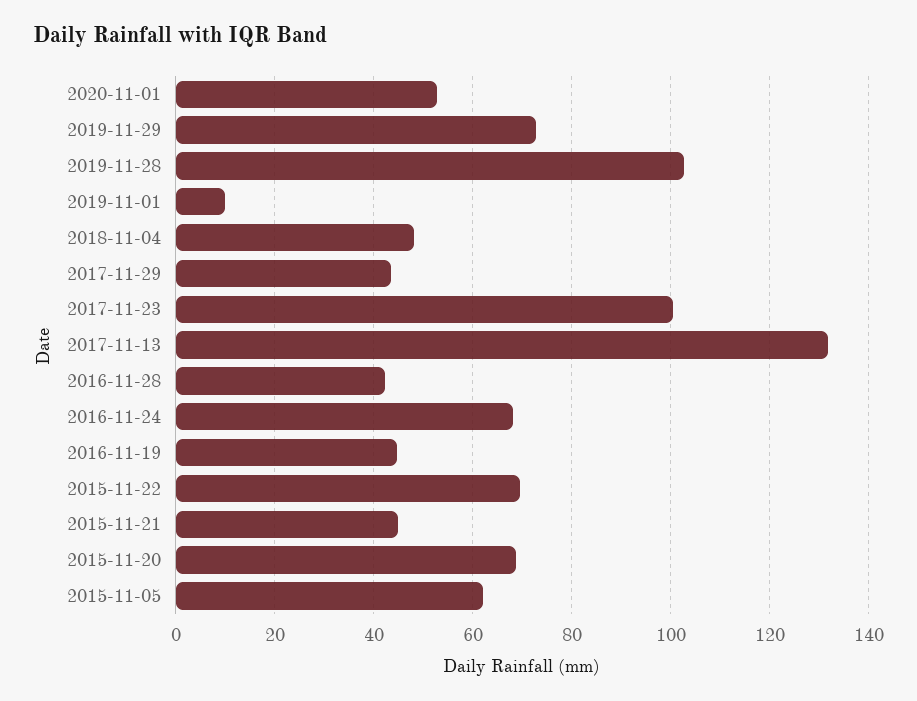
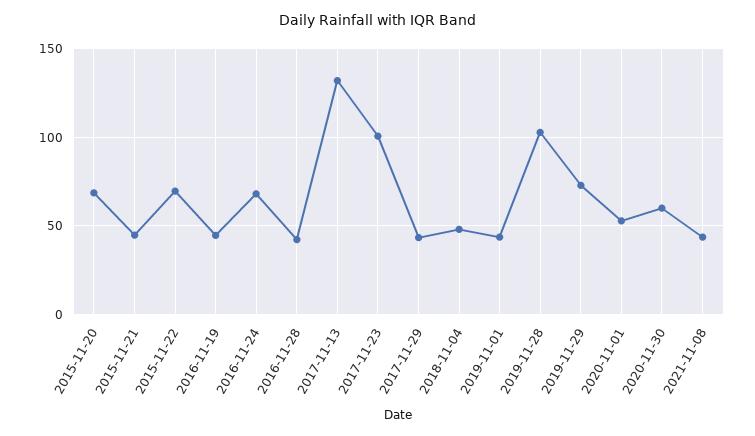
2019-11-01: 10 -> 45
2015-11-05: 62 -> none
2020-11-30: none -> 60
2021-11-08: none -> 45

